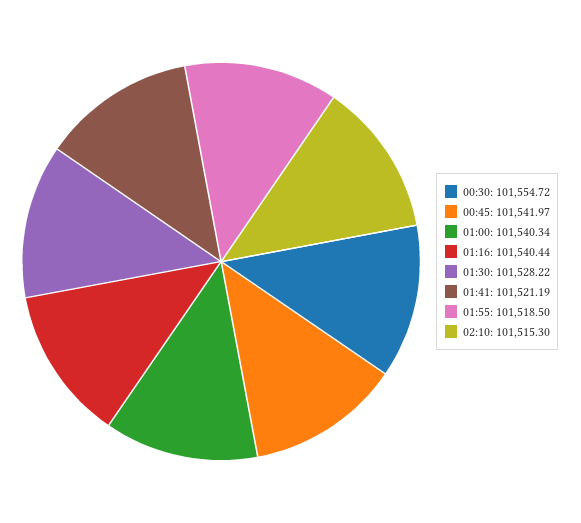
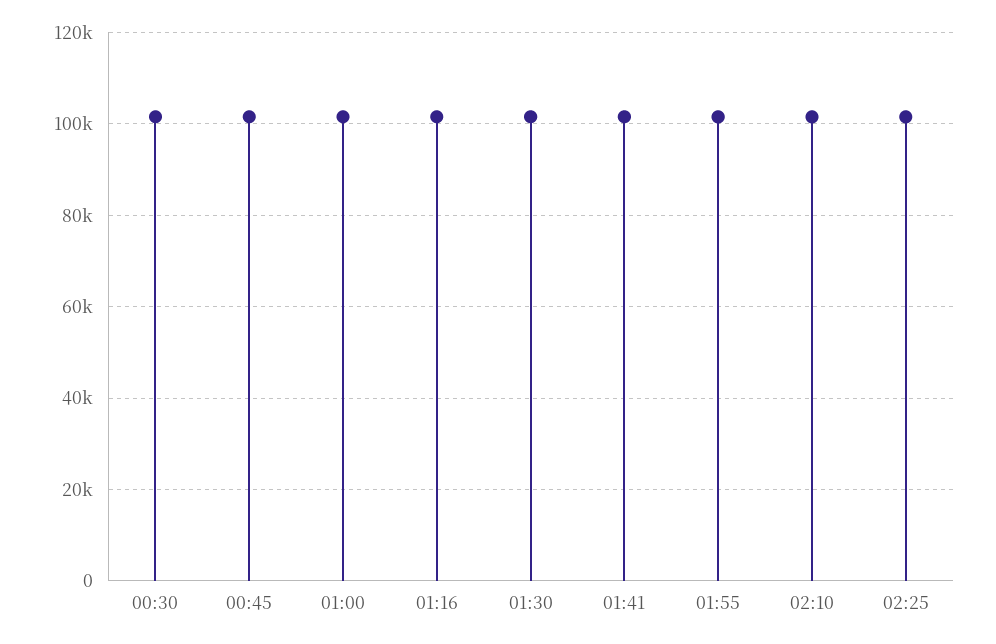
02:25: none -> 102000

